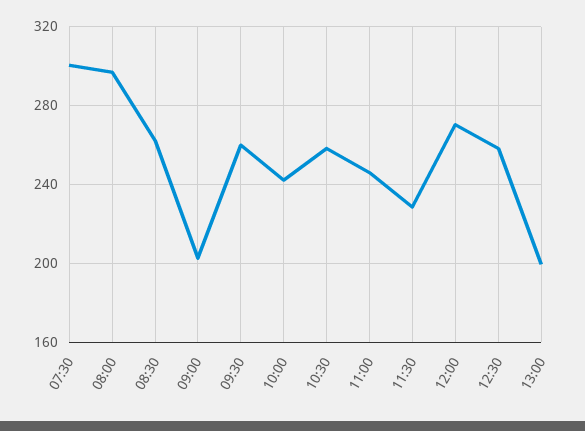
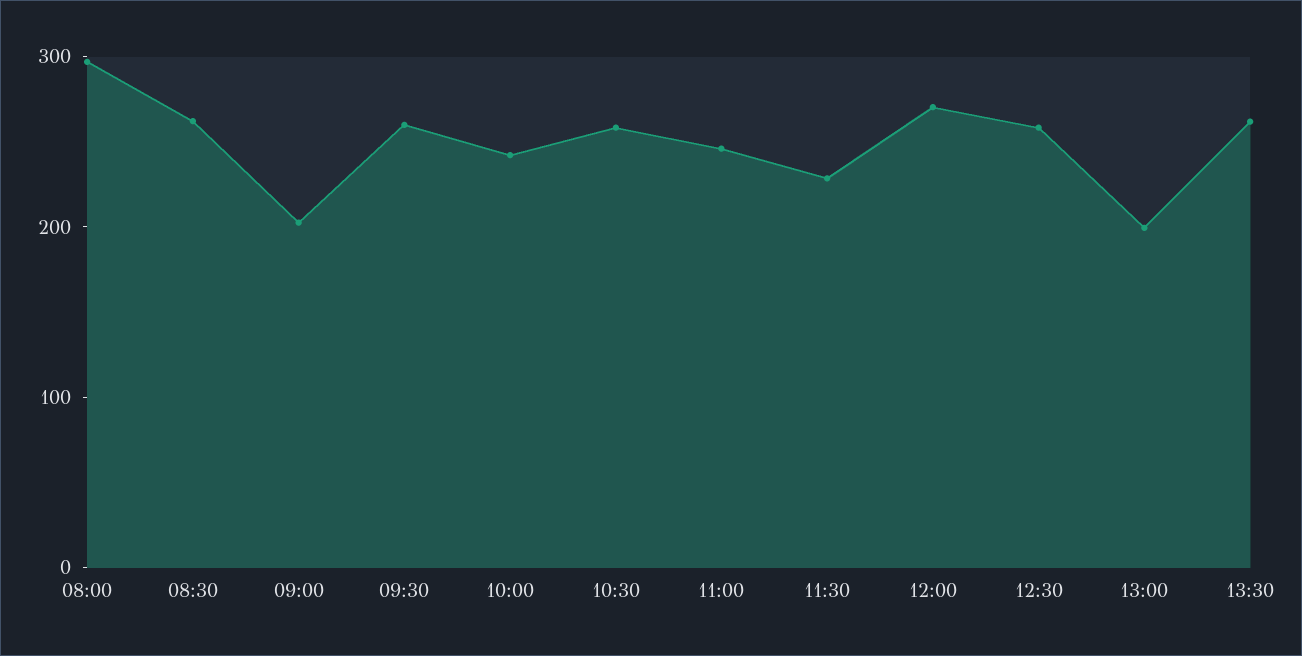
07:30: 300 -> none
13:30: none -> 260

